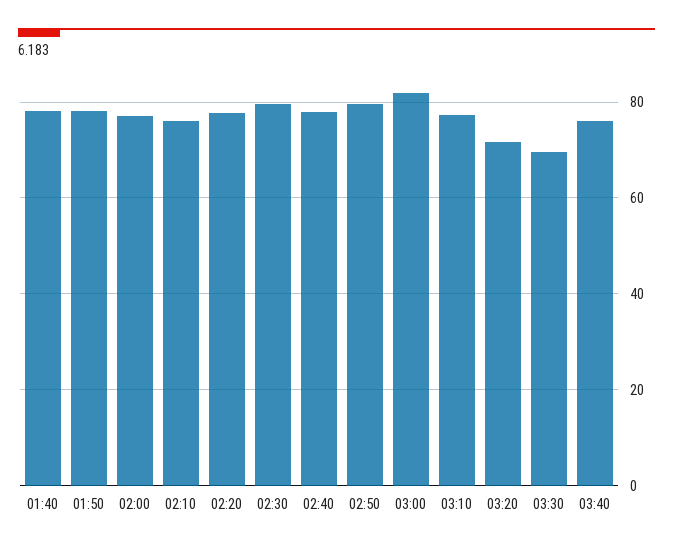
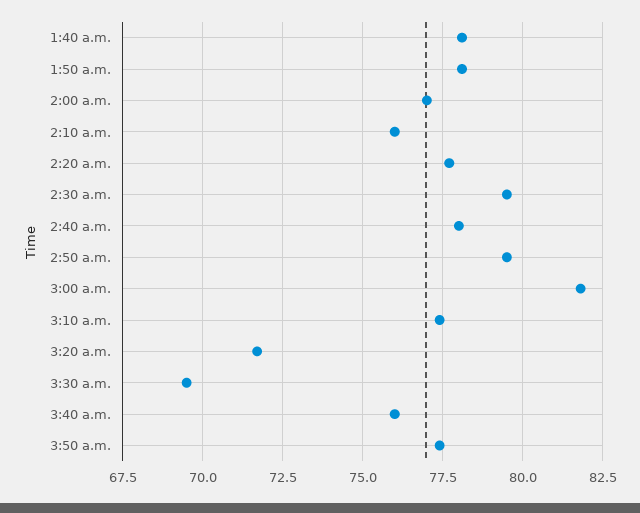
3:50 a.m.: none -> 77.5

